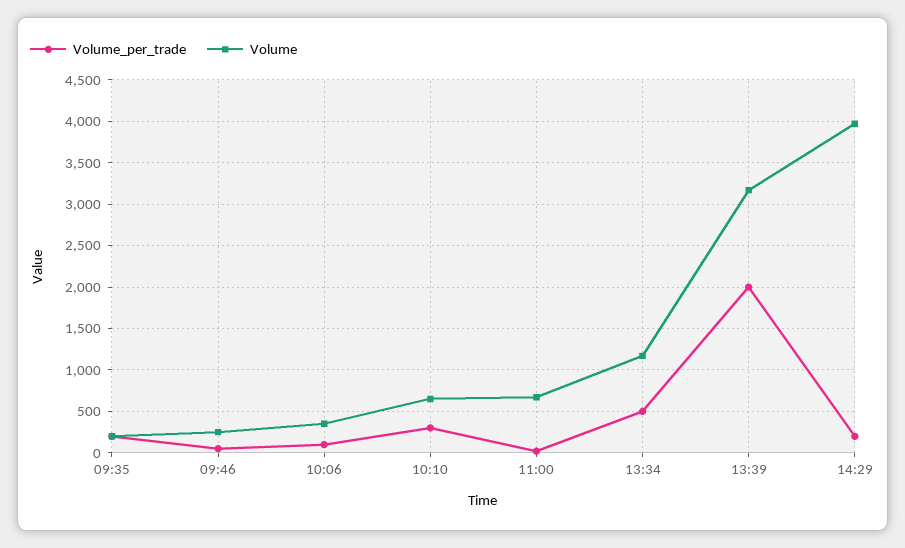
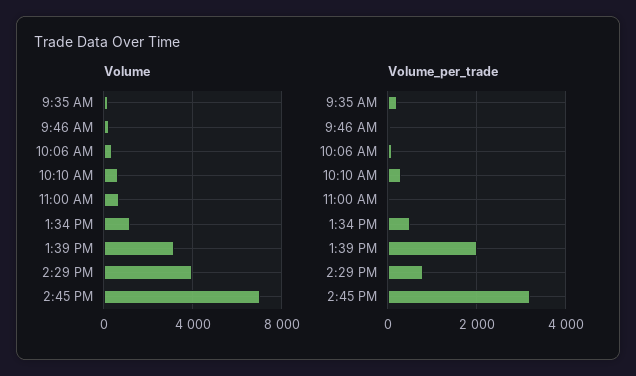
Volume_per_trade, 14:29: 200 -> 800
Volume, 2:45 PM: none -> 7000
Volume_per_trade, 2:45 PM: none -> 3200

